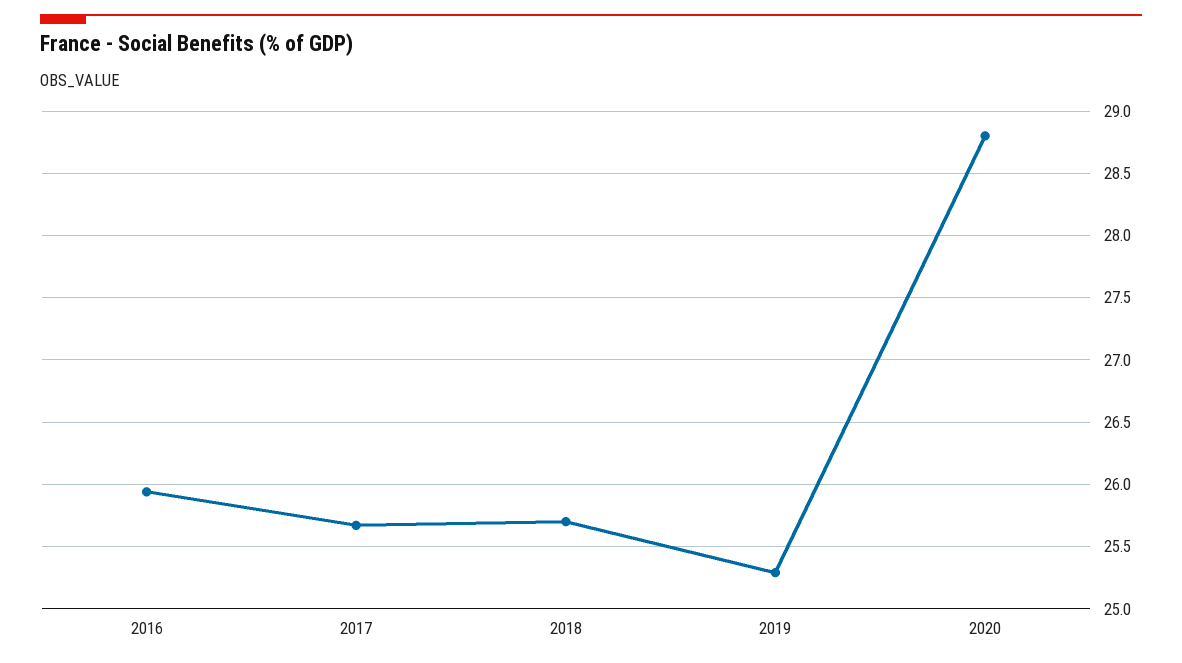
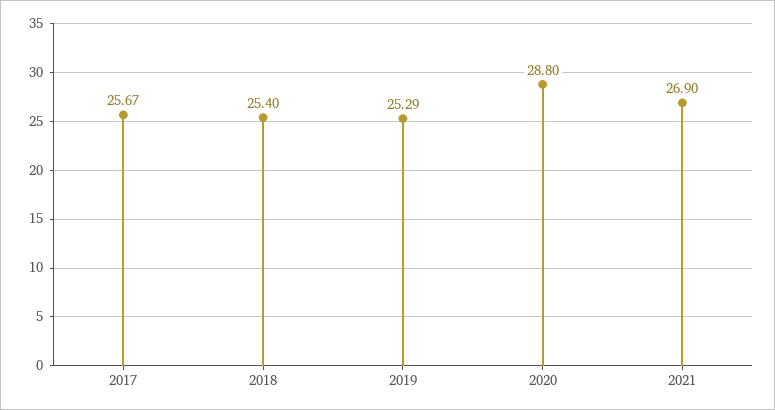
2016: 25.95 -> none
2018: 25.7 -> 25.4
2021: none -> 26.9

